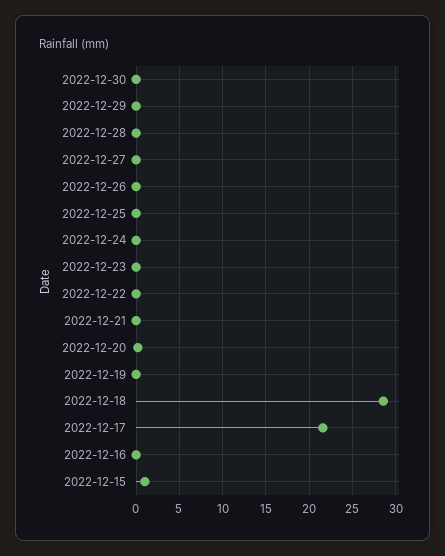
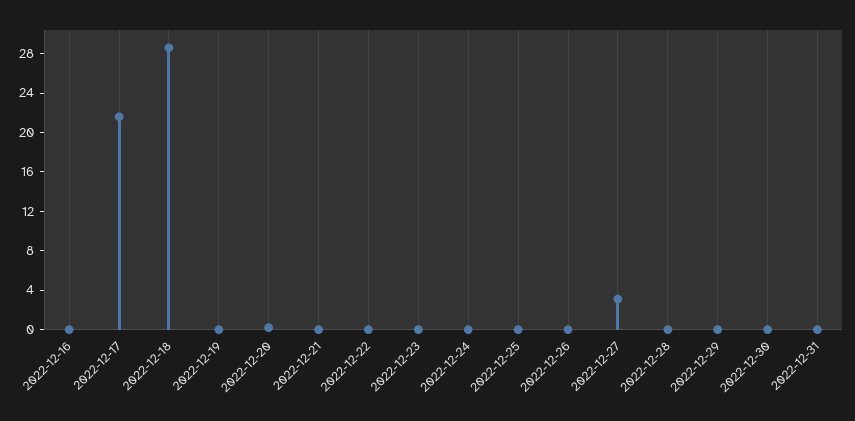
2022-12-27: 0 -> 3
2022-12-15: 1 -> none
2022-12-31: none -> 0

